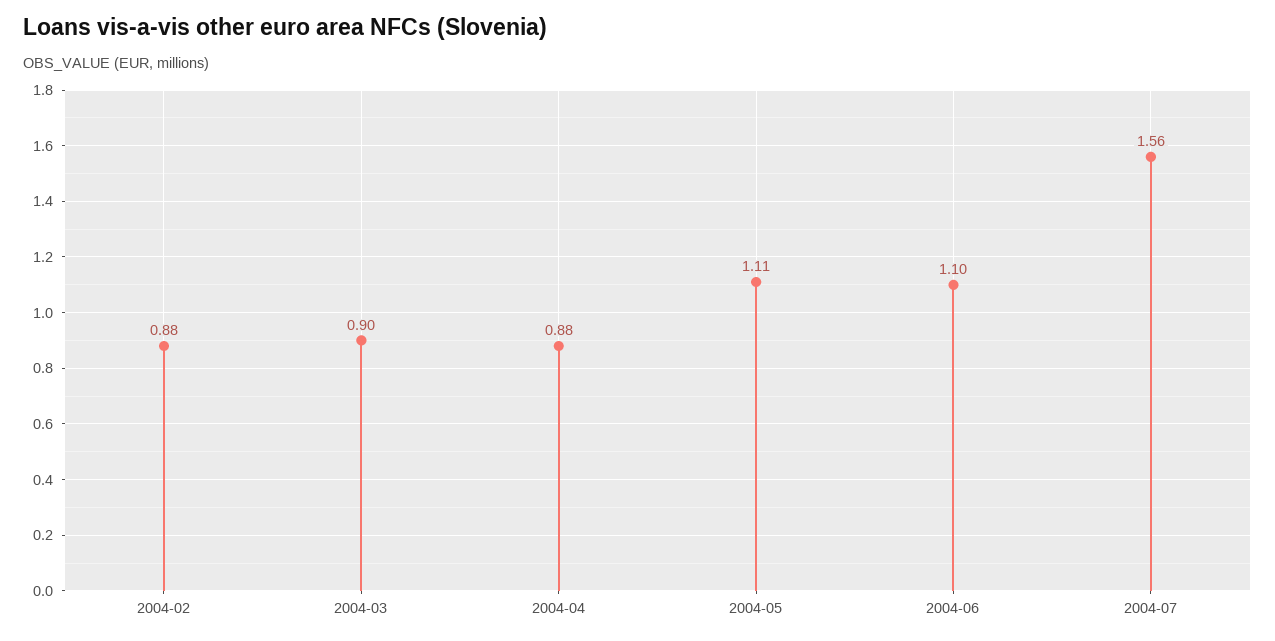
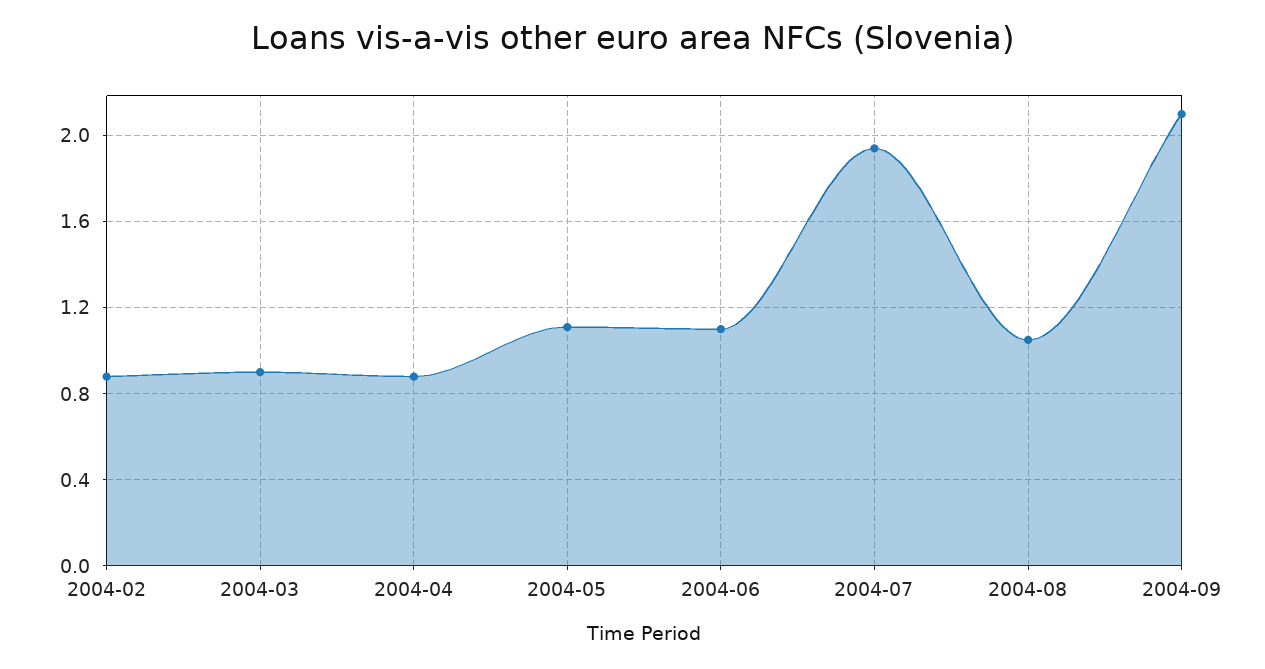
2004-07: 1.56 -> 1.95
2004-08: none -> 1.05
2004-09: none -> 2.1

